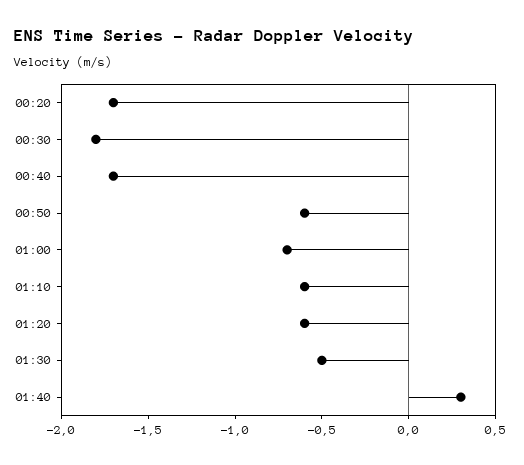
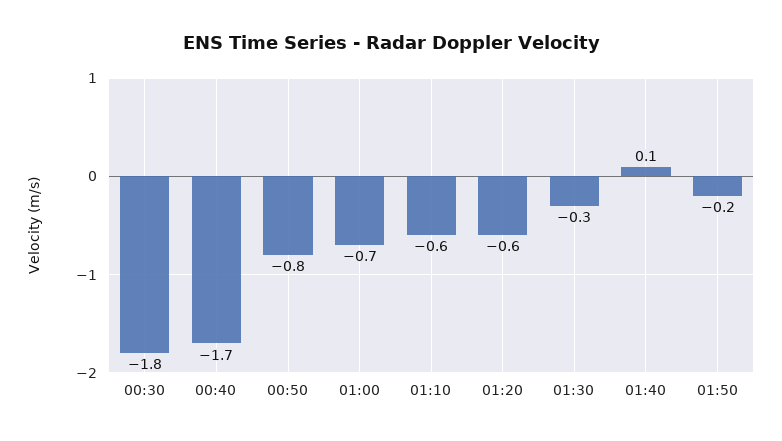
00:20: -1.7 -> none
00:50: -0.6 -> -0.8
01:30: -0.5 -> -0.3
01:40: 0.3 -> 0.1
01:50: none -> -0.2

